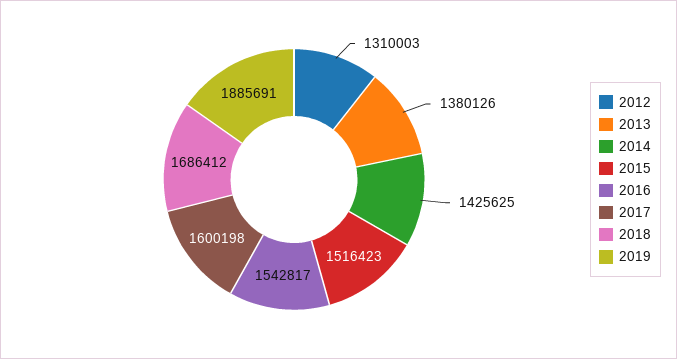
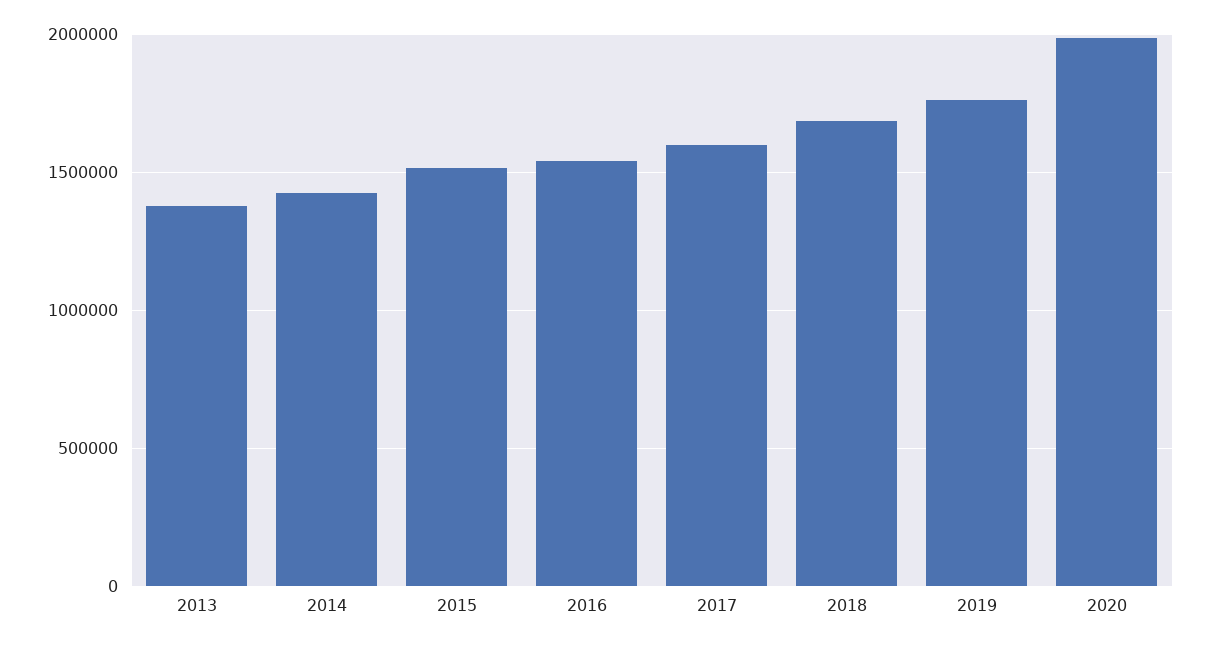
2012: 1310003 -> none
2019: 1885691 -> 1750000
2020: none -> 2000000

